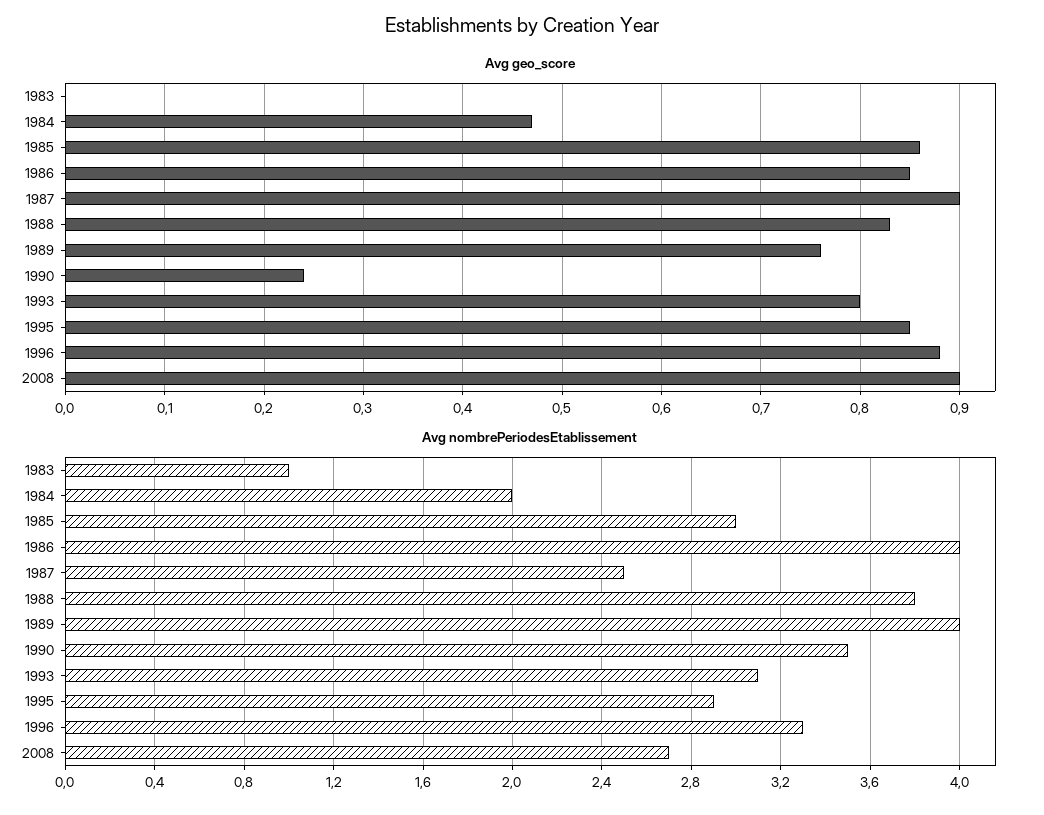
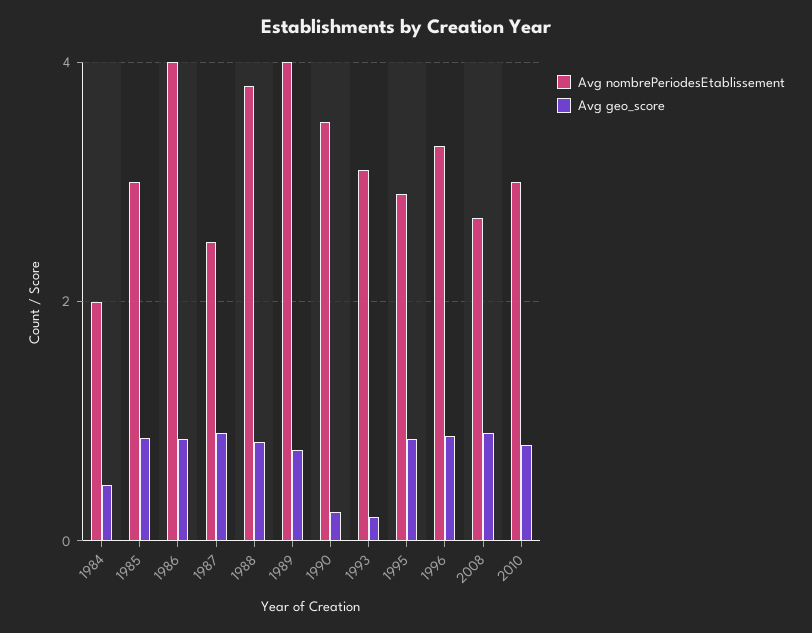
Avg geo_score, 1983: 0 -> none
Avg geo_score, 1993: 0.8 -> 0.2
Avg nombrePeriodesEtablissement, 1983: 1 -> none
Avg nombrePeriodesEtablissement, 2010: none -> 3
Avg geo_score, 2010: none -> 0.8

